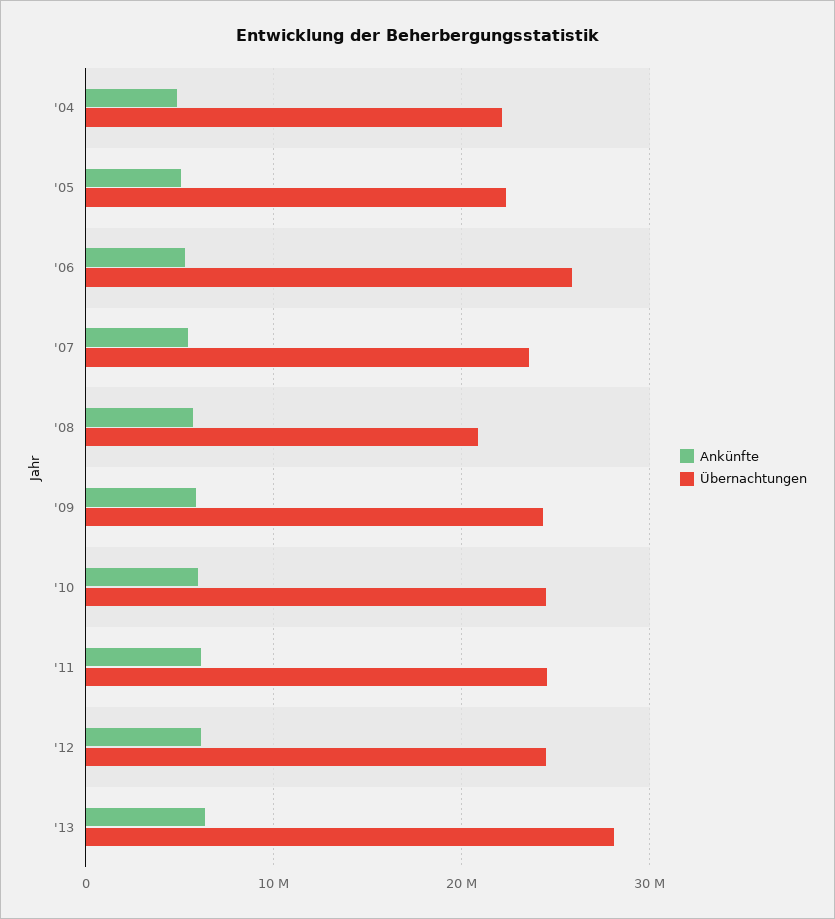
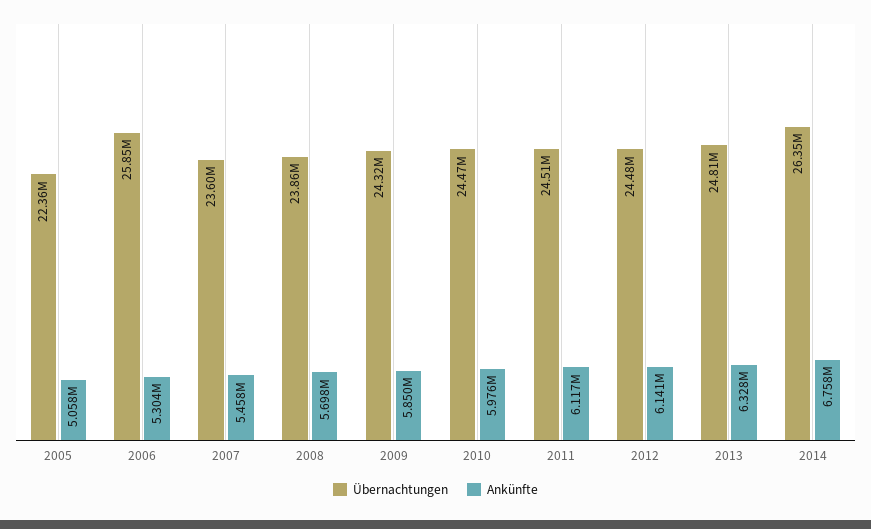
Ankünfte, '04: 5000000 -> none
Übernachtungen, '04: 22000000 -> none
Übernachtungen, '08: 21000000 -> 23860000
Übernachtungen, '13: 28000000 -> 24810000
Übernachtungen, 2014: none -> 26350000
Ankünfte, 2014: none -> 6758000

